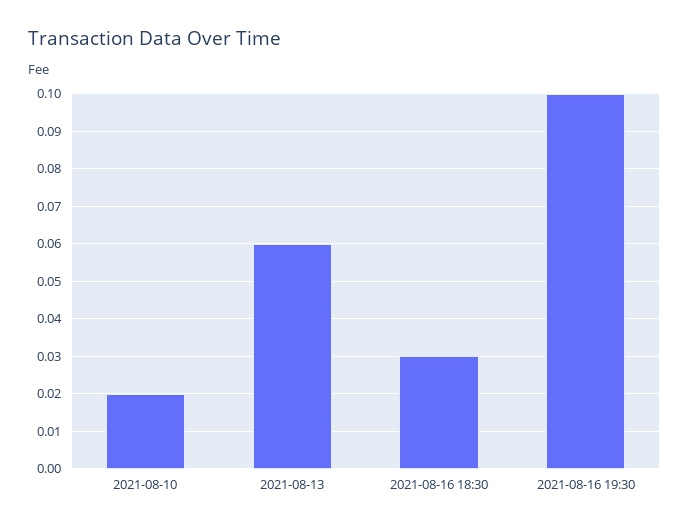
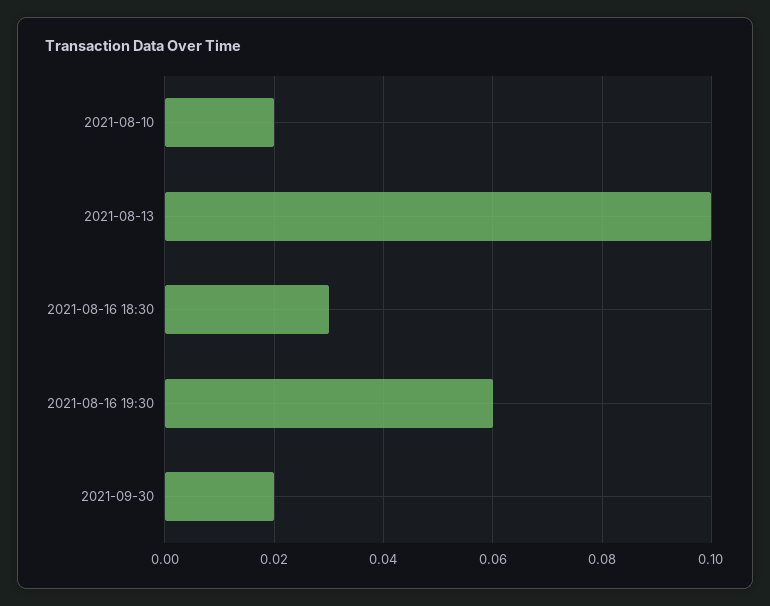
2021-08-13: 0.06 -> 0.1
2021-08-16 19:30: 0.1 -> 0.06
2021-09-30: none -> 0.02

